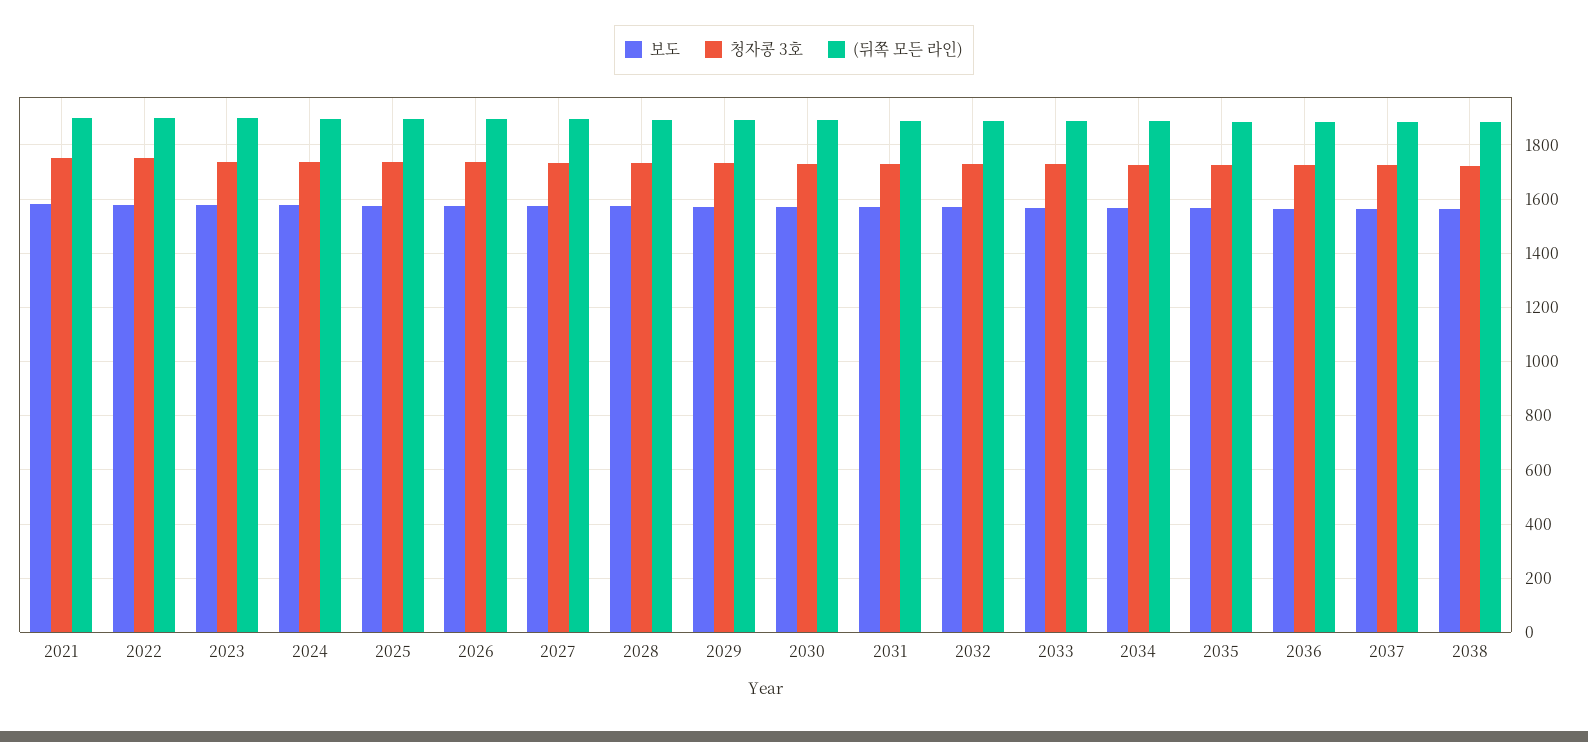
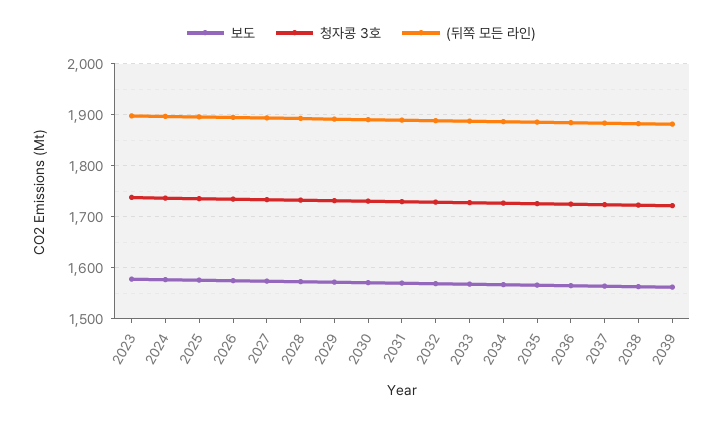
보도, 2021: 1575 -> none
청자콩 3호, 2021: 1750 -> none
(뒤쪽 모든 라인), 2021: 1900 -> none
보도, 2022: 1575 -> none
청자콩 3호, 2022: 1750 -> none
(뒤쪽 모든 라인), 2022: 1900 -> none
보도, 2039: none -> 1560
청자콩 3호, 2039: none -> 1720
(뒤쪽 모든 라인), 2039: none -> 1880

